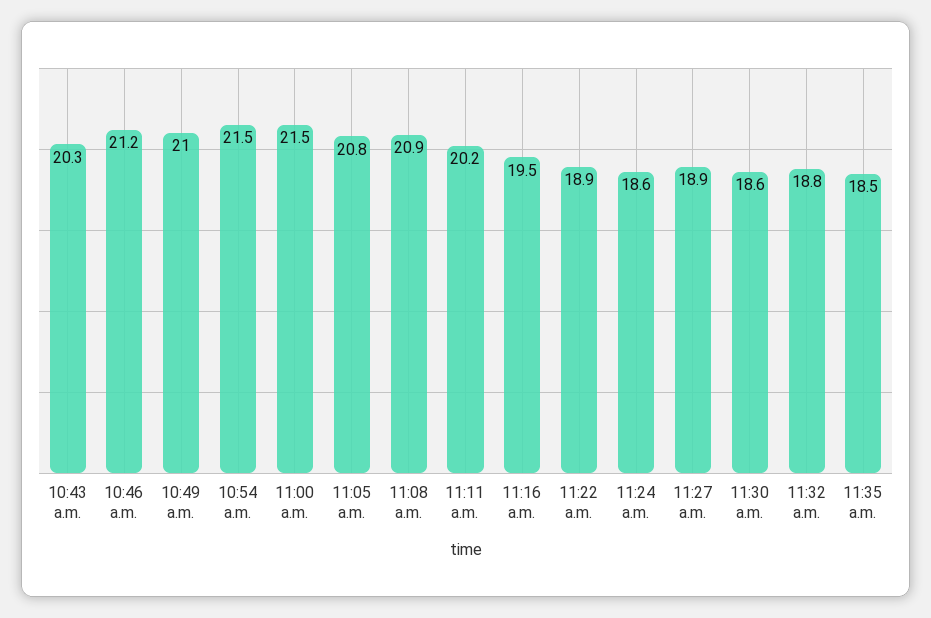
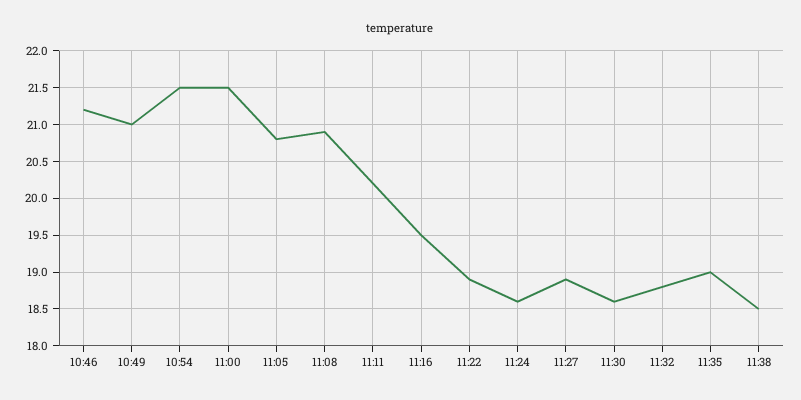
10:43 a.m.: 20.3 -> none
11:35 a.m.: 18.5 -> 19
11:38: none -> 18.5

